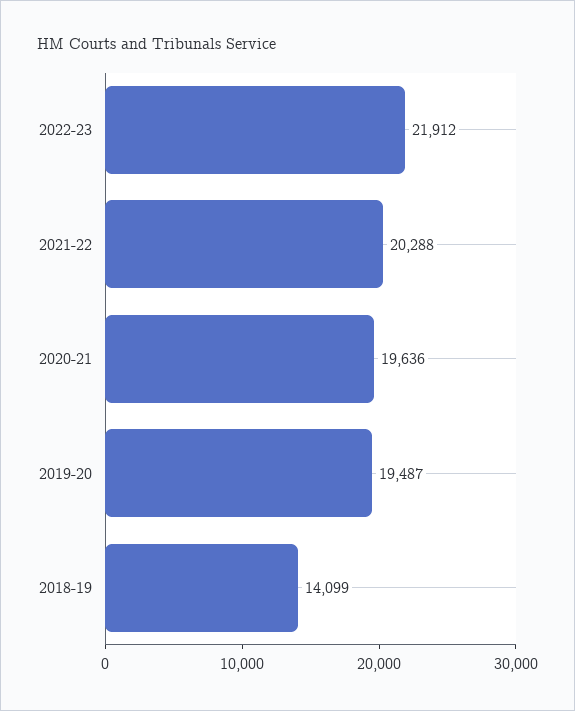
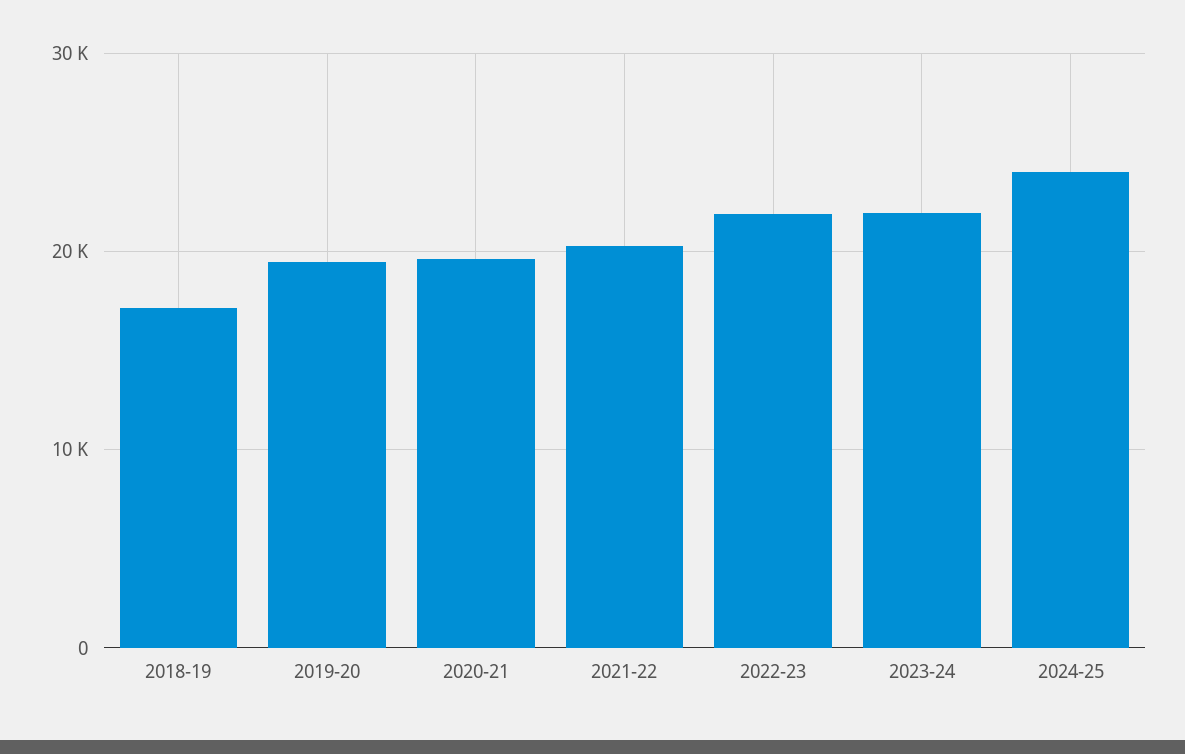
2018-19: 14099 -> 17000
2023-24: none -> 22000
2024-25: none -> 24000

